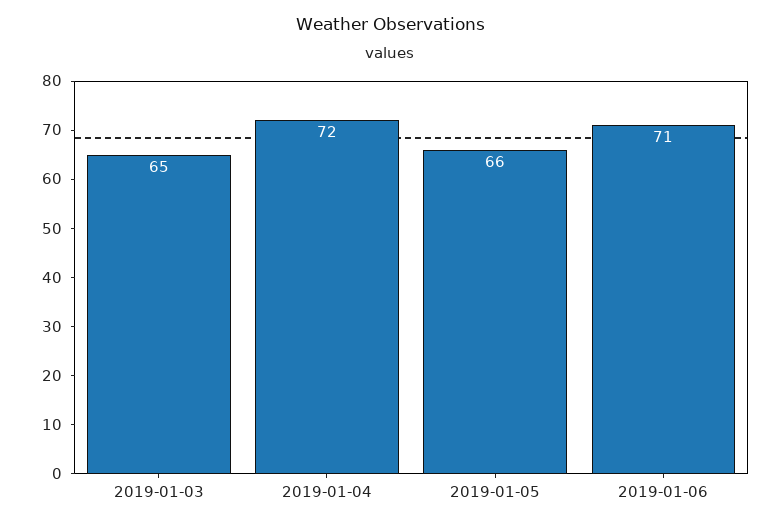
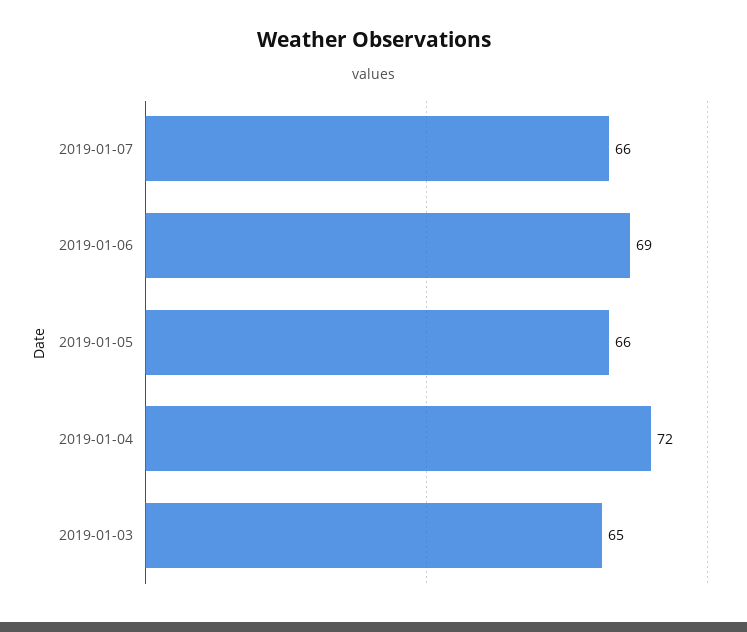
2019-01-06: 71 -> 69
2019-01-07: none -> 66

